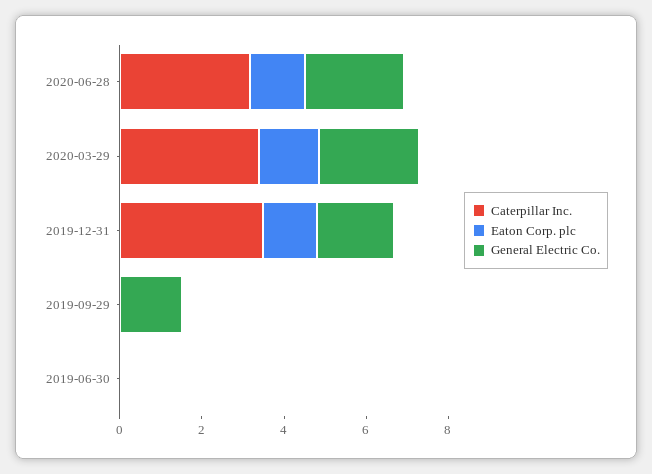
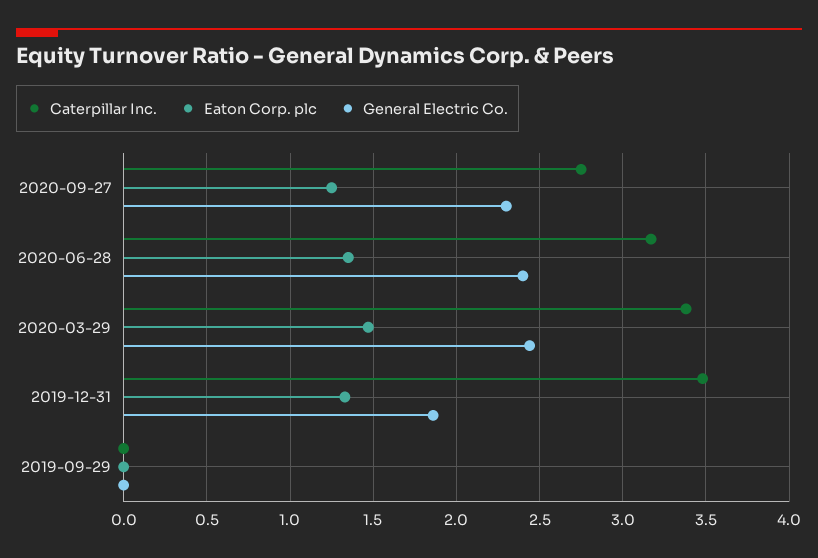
General Electric Co., 2019-09-29: 1.5 -> 0
Caterpillar Inc., 2019-06-30: 0 -> none
Eaton Corp. plc, 2019-06-30: 0 -> none
General Electric Co., 2019-06-30: 0 -> none
Caterpillar Inc., 2020-09-27: none -> 2.75
Eaton Corp. plc, 2020-09-27: none -> 1.25
General Electric Co., 2020-09-27: none -> 2.3

